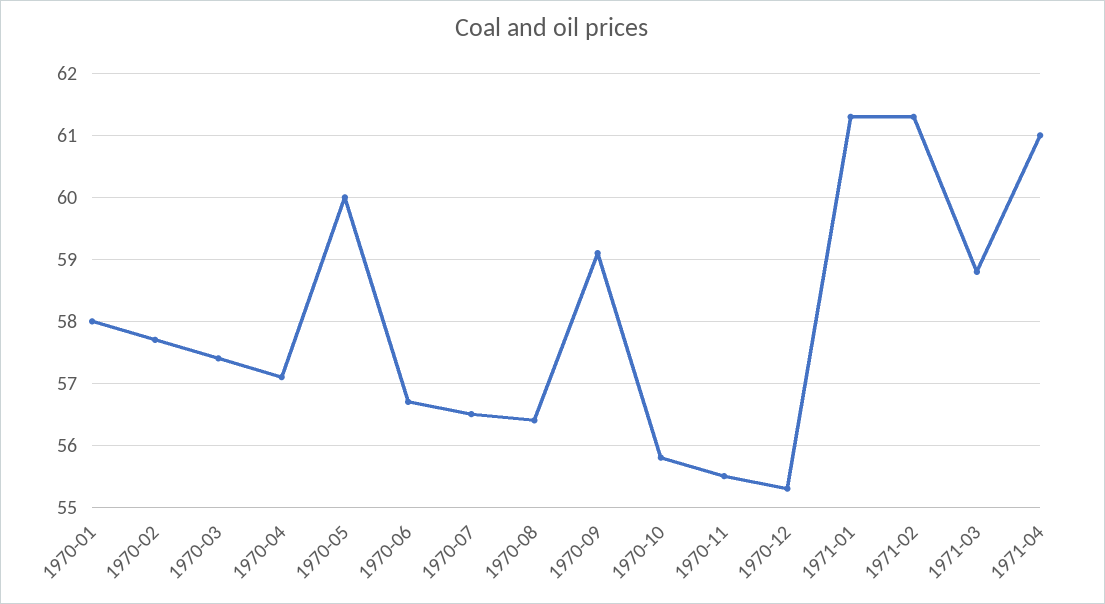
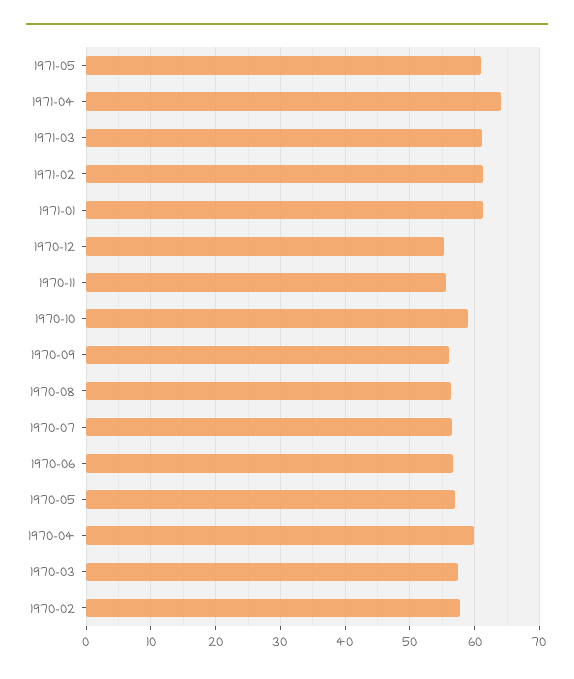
1970-01: 58 -> none
1970-04: 57.1 -> 60
1970-05: 60 -> 57
1970-09: 59.1 -> 56
1970-10: 55.8 -> 59
1971-03: 58.8 -> 61
1971-04: 61 -> 64
1971-05: none -> 61

